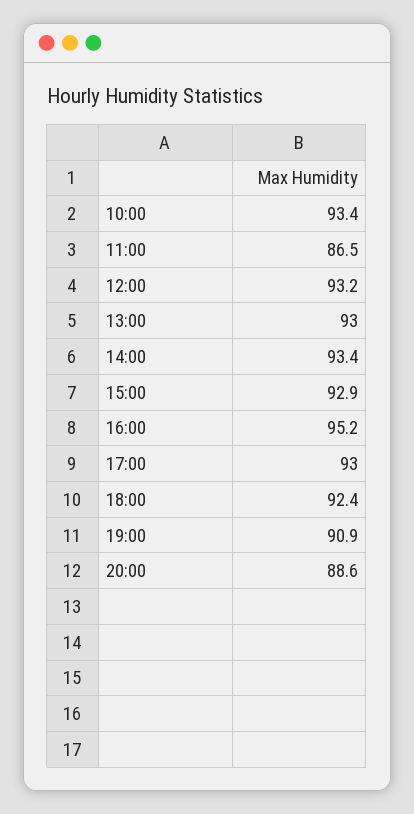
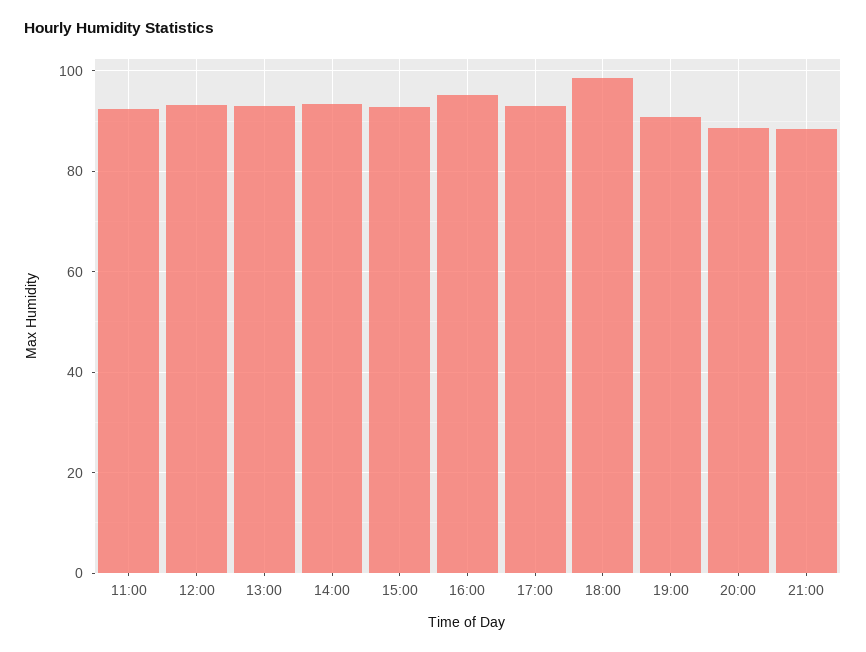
10:00: 93.4 -> none
11:00: 86.5 -> 92
18:00: 92.4 -> 98
21:00: none -> 88

